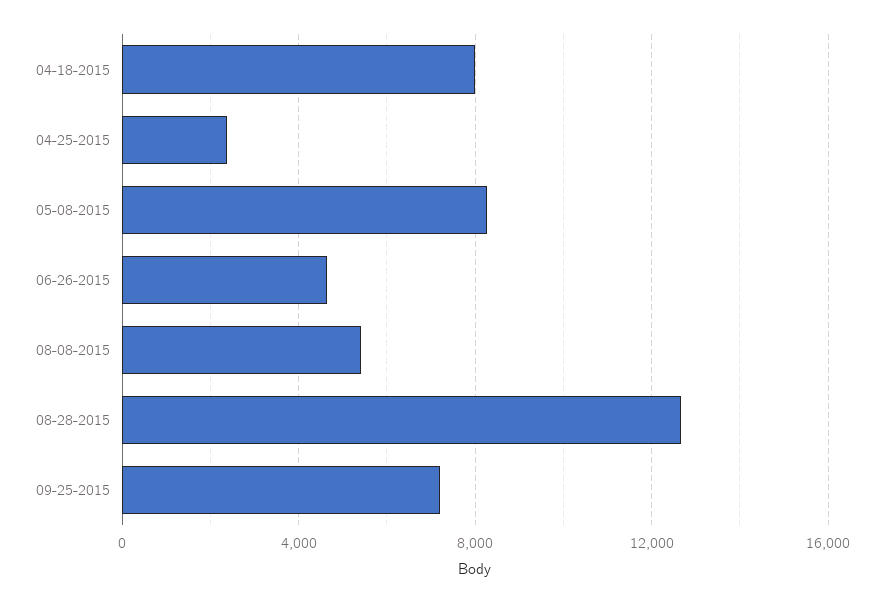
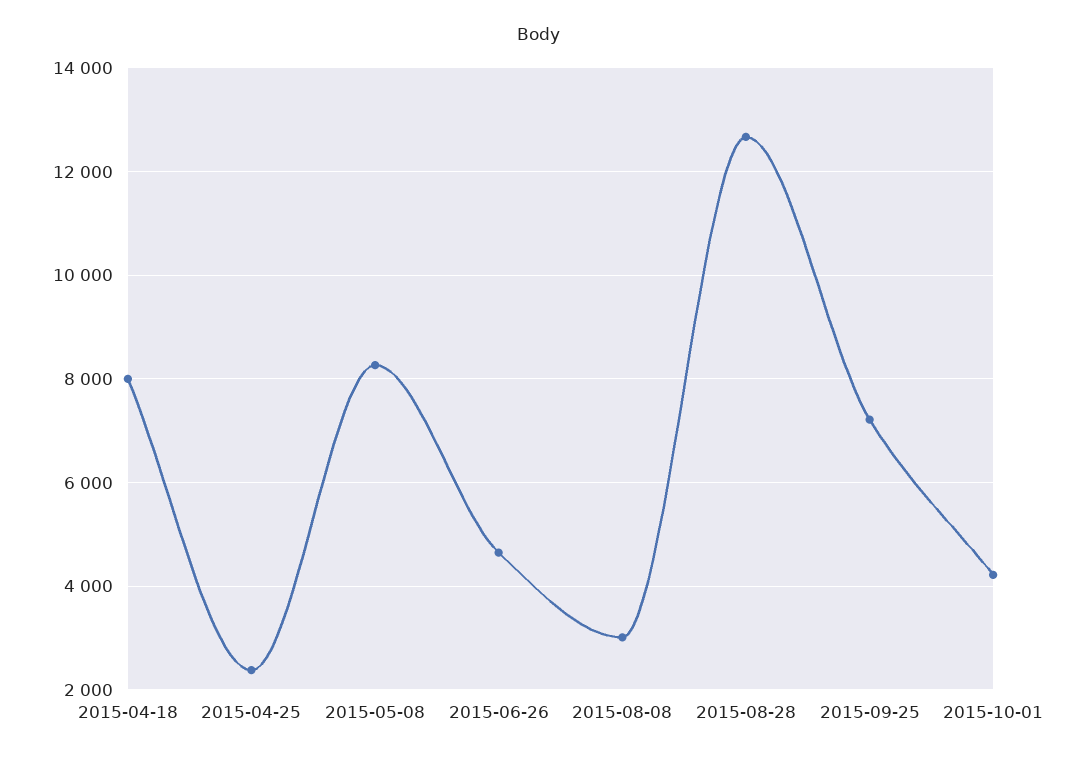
08-08-2015: 5500 -> 3000
2015-10-01: none -> 4200

